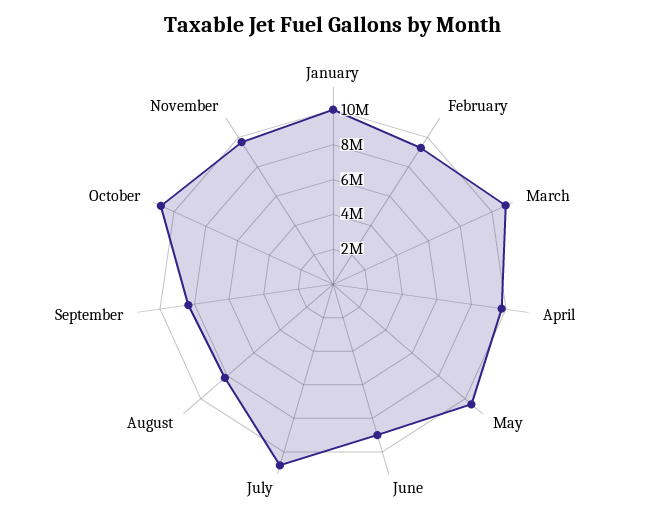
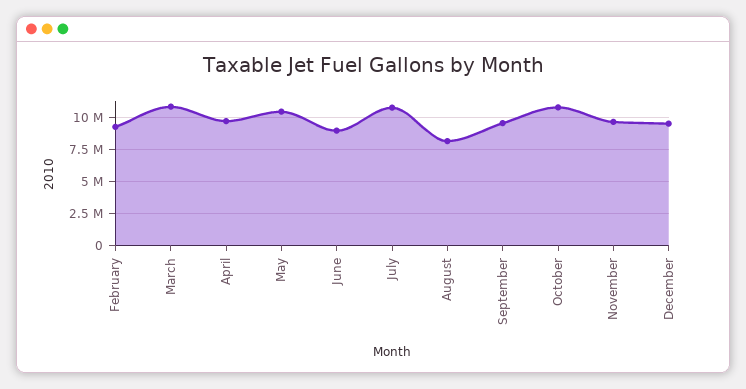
January: 10000000 -> none
September: 8500000 -> 9500000
December: none -> 9500000

